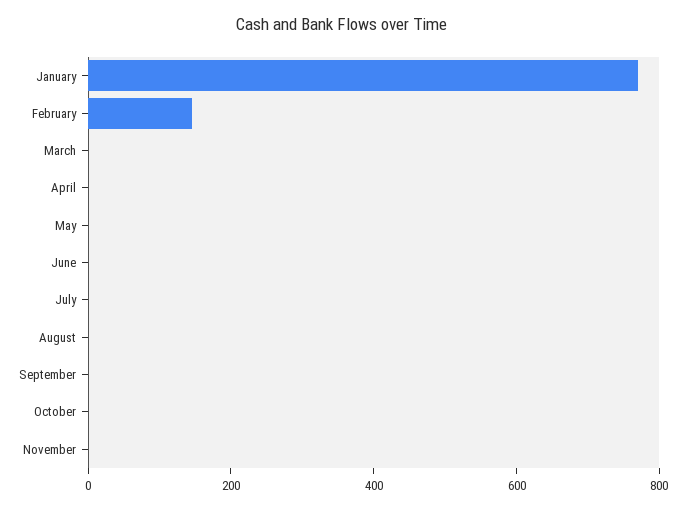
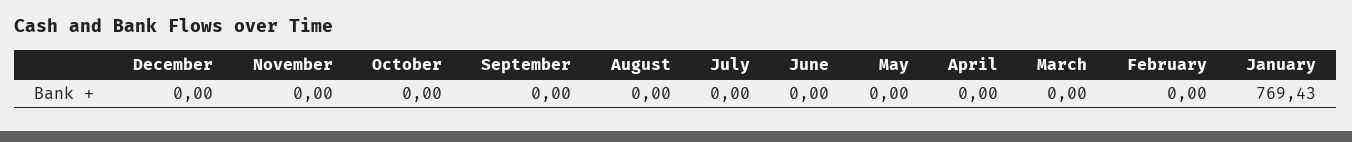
February: 150 -> 0
December: none -> 0

